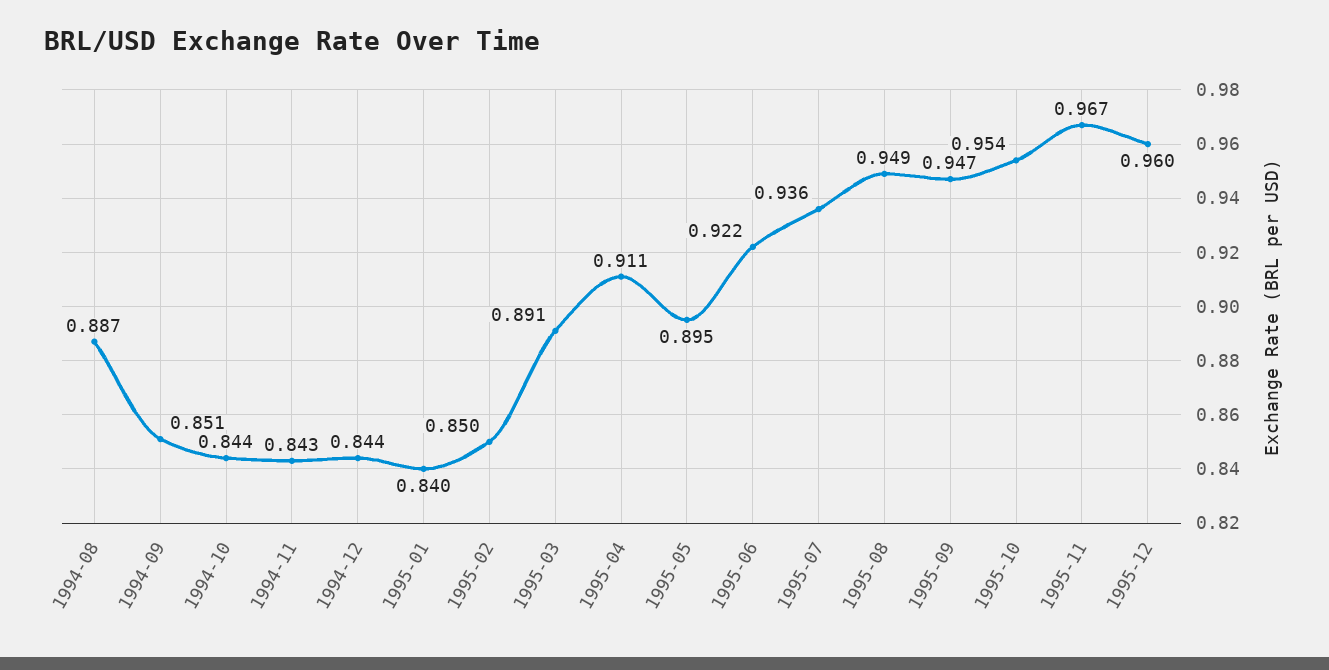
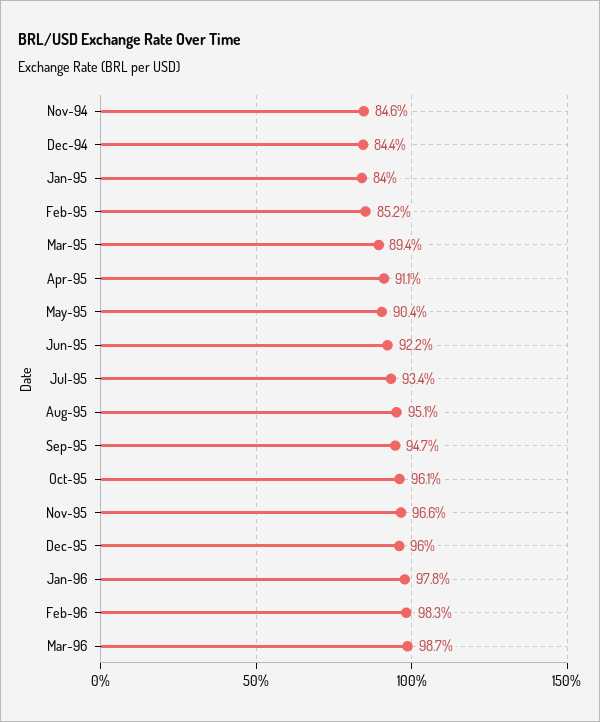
1994-08: 0.887 -> none
1994-09: 0.851 -> none
1994-10: 0.844 -> none
1994-11: 0.843 -> 0.846
1995-02: 0.85 -> 0.852
1995-03: 0.891 -> 0.894
1995-05: 0.895 -> 0.904
1995-07: 0.936 -> 0.934
1995-08: 0.949 -> 0.951
1995-10: 0.954 -> 0.961
1995-11: 0.967 -> 0.966
Jan-96: none -> 0.978
Feb-96: none -> 0.983
Mar-96: none -> 0.987

